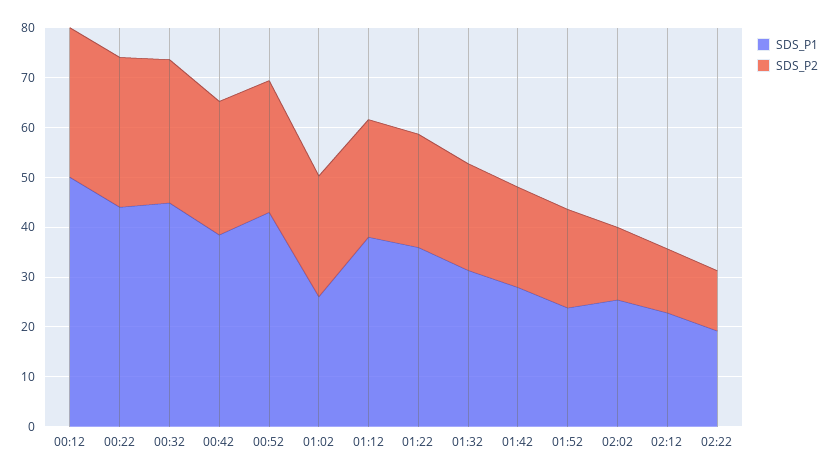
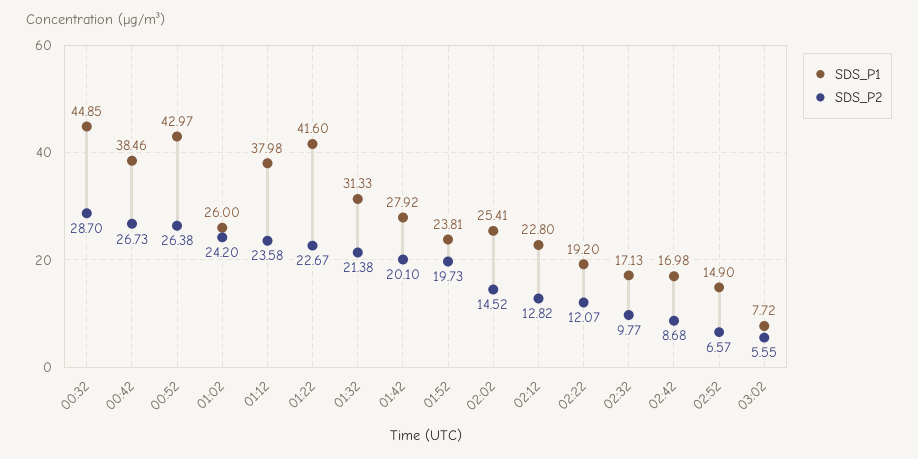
SDS_P1, 00:12: 50 -> none
SDS_P2, 00:12: 30 -> none
SDS_P1, 00:22: 44 -> none
SDS_P2, 00:22: 30 -> none
SDS_P1, 01:22: 36 -> 41.6
SDS_P1, 02:32: none -> 17.13
SDS_P2, 02:32: none -> 9.77
SDS_P1, 02:42: none -> 16.98
SDS_P2, 02:42: none -> 8.68
SDS_P1, 02:52: none -> 14.9
SDS_P2, 02:52: none -> 6.57
SDS_P1, 03:02: none -> 7.72
SDS_P2, 03:02: none -> 5.55

